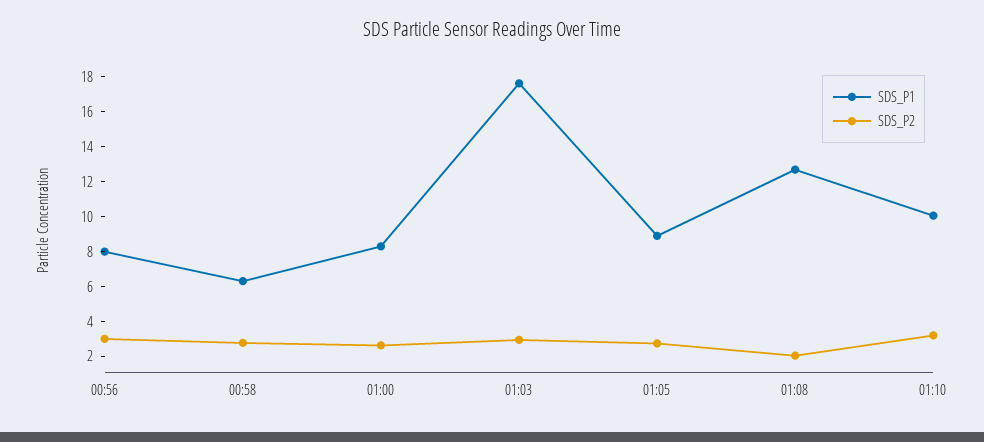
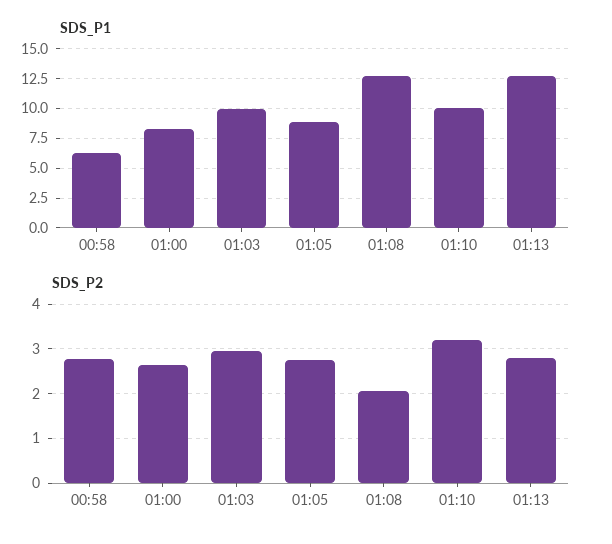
SDS_P1, 00:56: 8 -> none
SDS_P2, 00:56: 3 -> none
SDS_P1, 01:03: 17.5 -> 10
SDS_P1, 01:13: none -> 12.5
SDS_P2, 01:13: none -> 2.8

